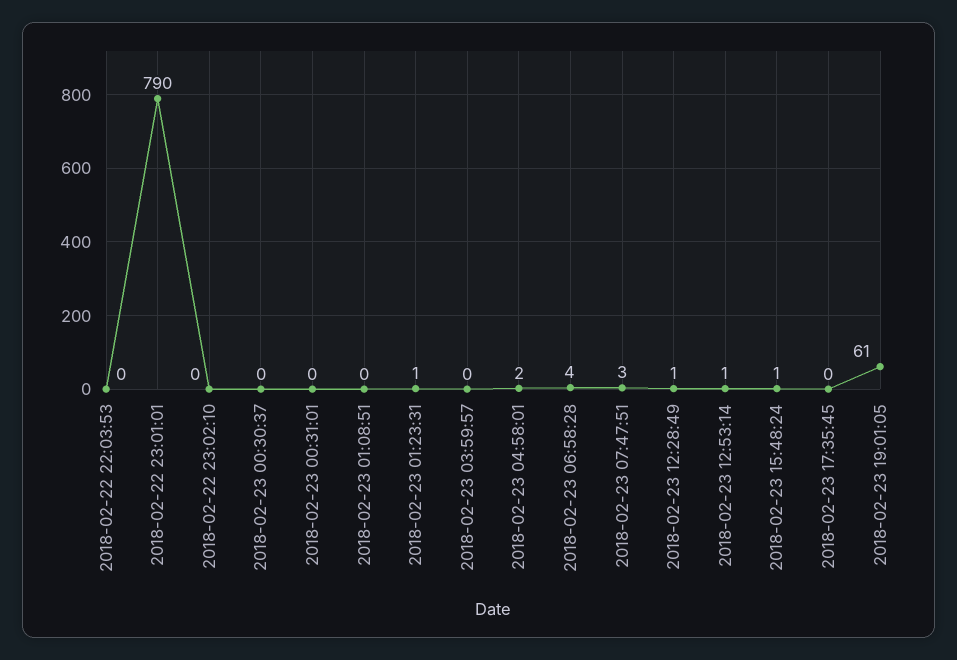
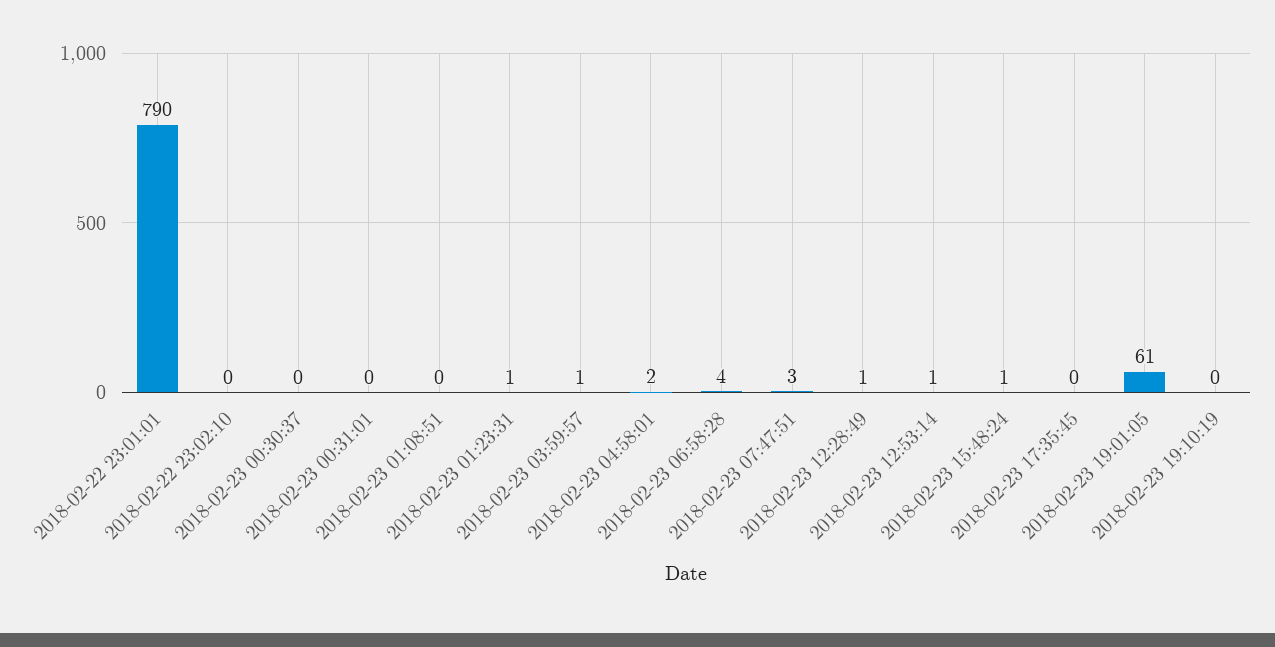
2018-02-22 22:03:53: 0 -> none
2018-02-23 03:59:57: 0 -> 1
2018-02-23 19:10:19: none -> 0

